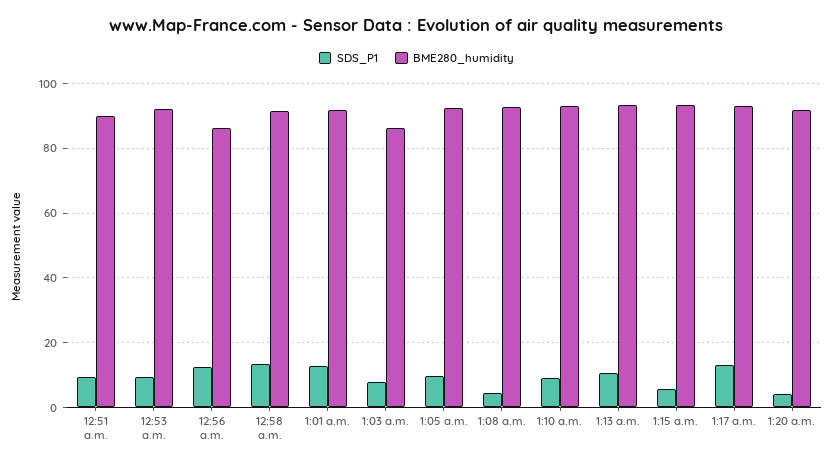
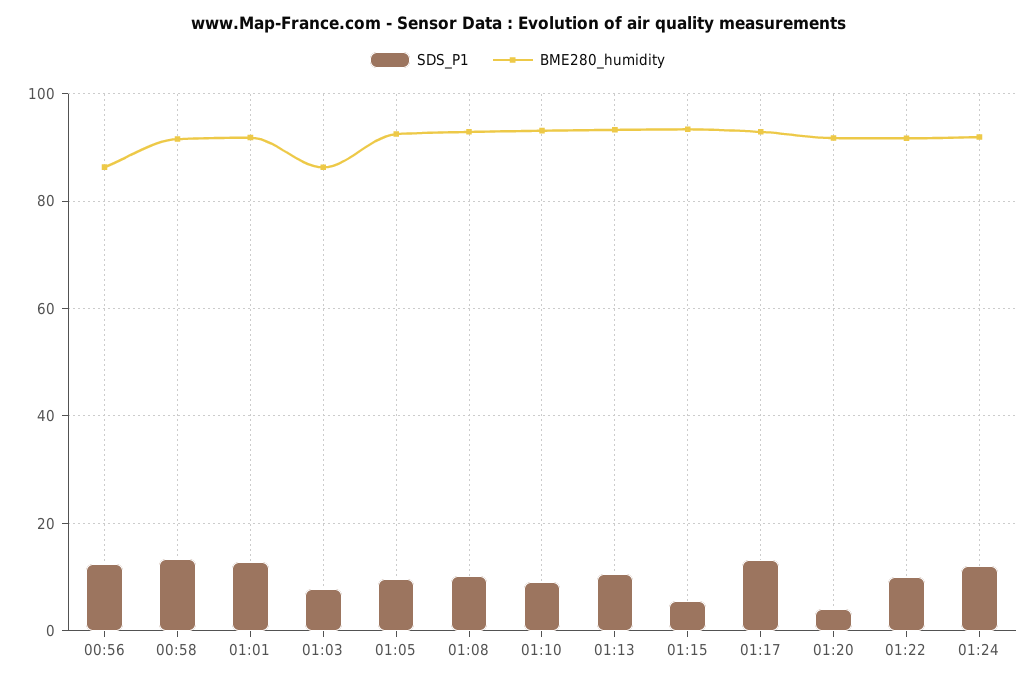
SDS_P1, 12:51 a.m.: 10 -> none
BME280_humidity, 12:51 a.m.: 90 -> none
SDS_P1, 12:53 a.m.: 10 -> none
BME280_humidity, 12:53 a.m.: 92 -> none
SDS_P1, 1:08 a.m.: 4 -> 10
SDS_P1, 01:22: none -> 10
BME280_humidity, 01:22: none -> 92
SDS_P1, 01:24: none -> 12
BME280_humidity, 01:24: none -> 92

